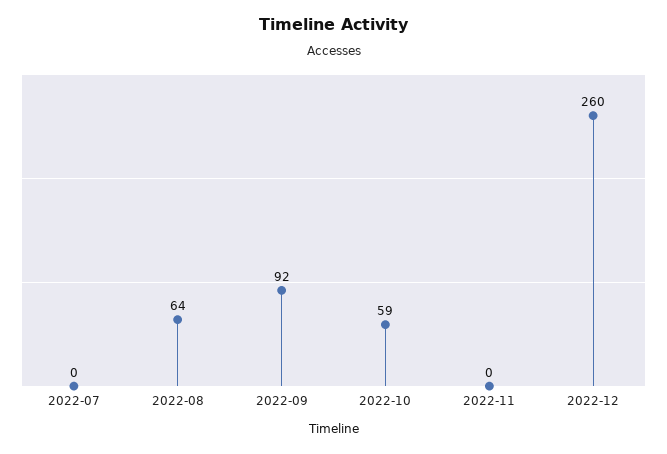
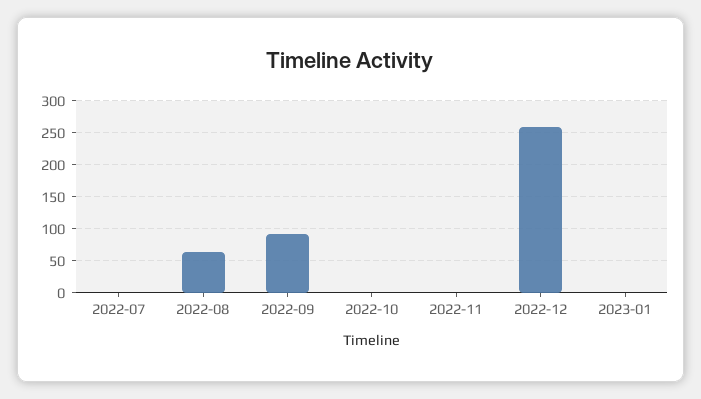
2022-10: 59 -> 0
2023-01: none -> 0

